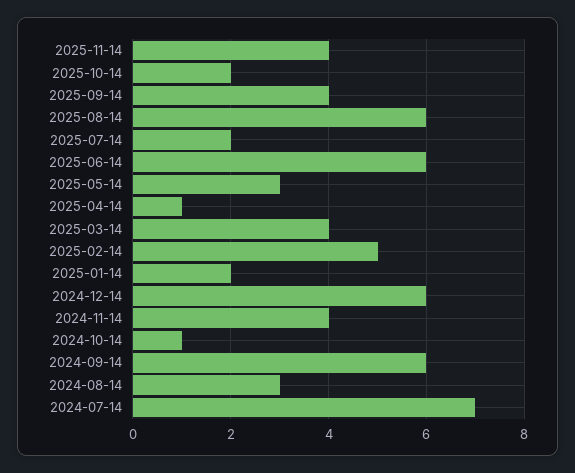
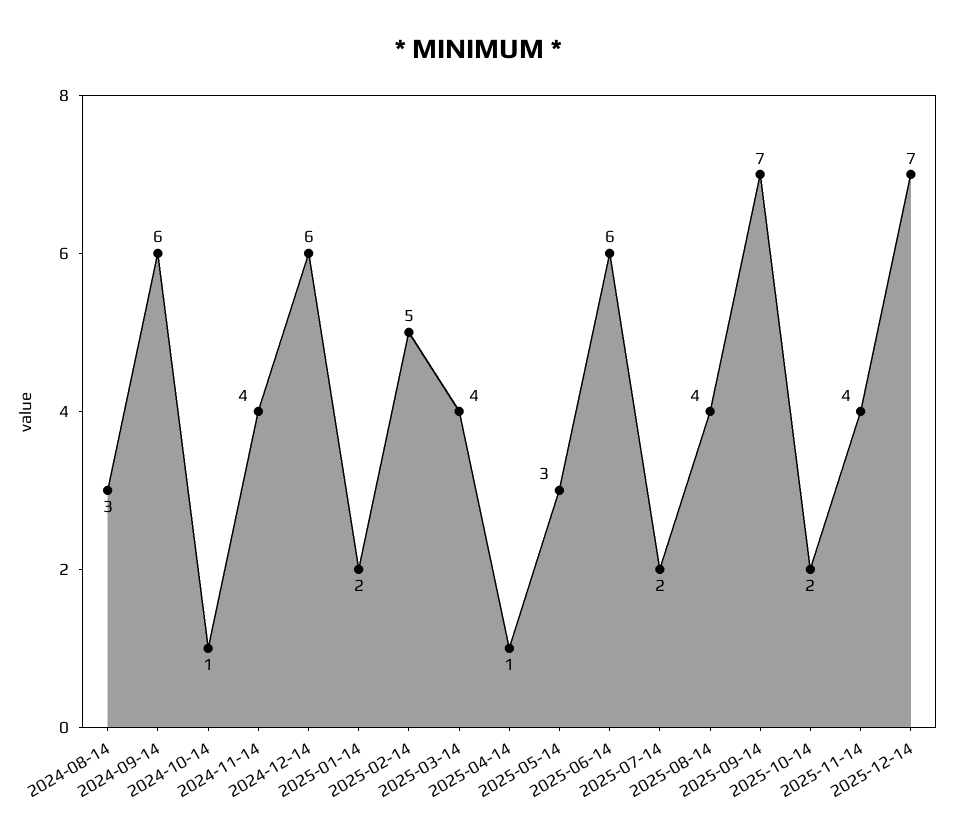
2025-09-14: 4 -> 7
2025-08-14: 6 -> 4
2024-07-14: 7 -> none
2025-12-14: none -> 7

